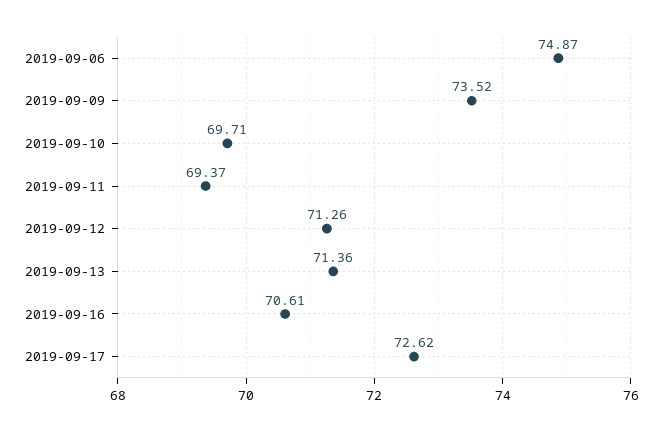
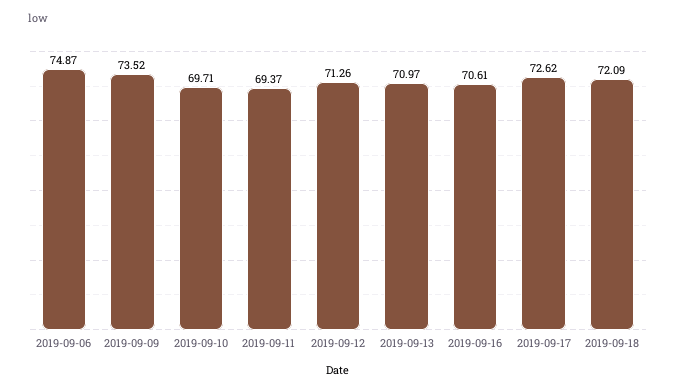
2019-09-13: 71.36 -> 70.97
2019-09-18: none -> 72.09

